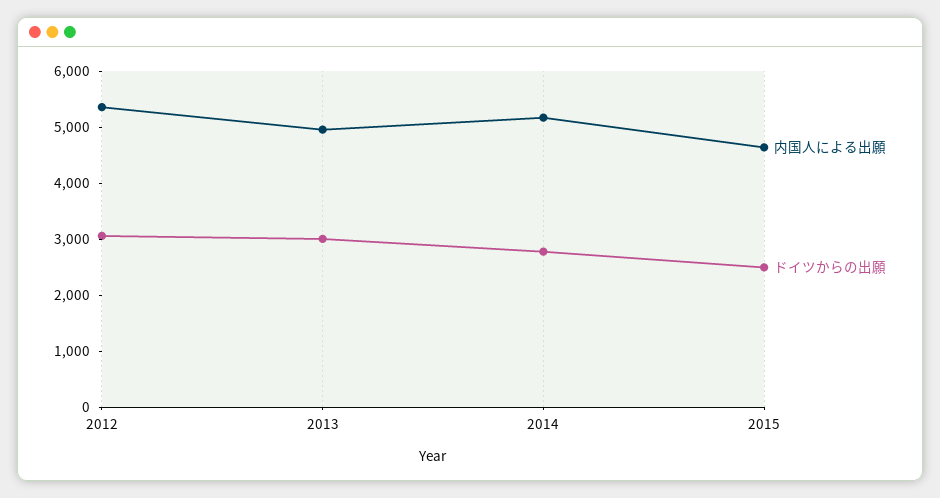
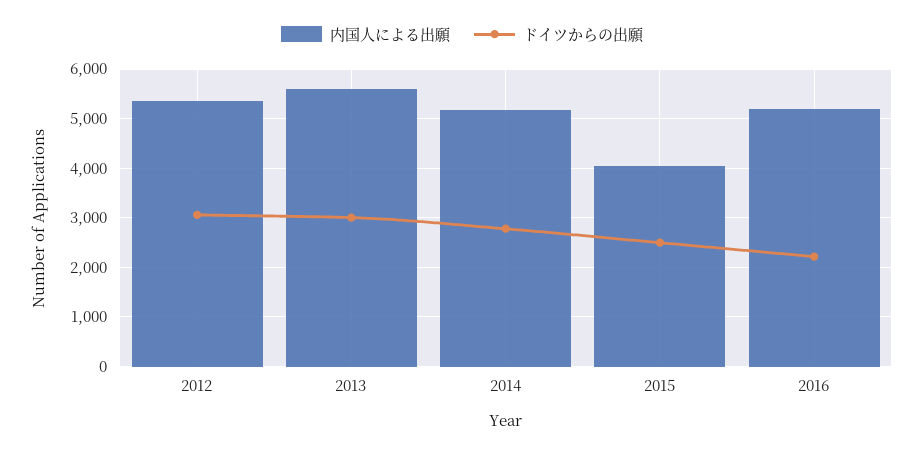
内国人による出願, 2013: 5000 -> 5600
内国人による出願, 2015: 4600 -> 4000
内国人による出願, 2016: none -> 5200
ドイツからの出願, 2016: none -> 2200

